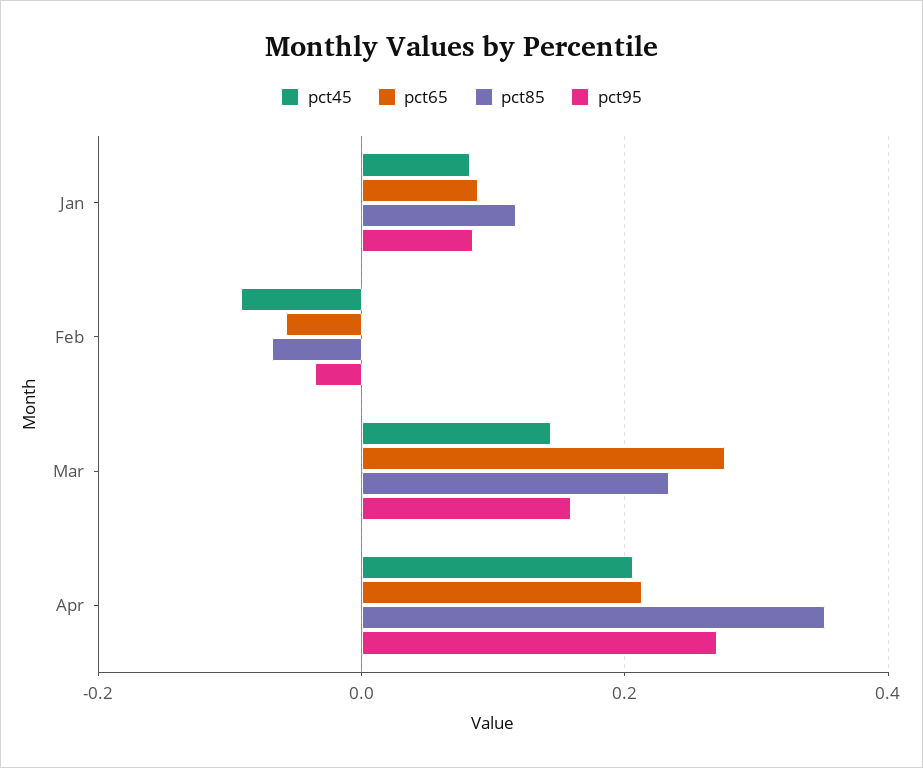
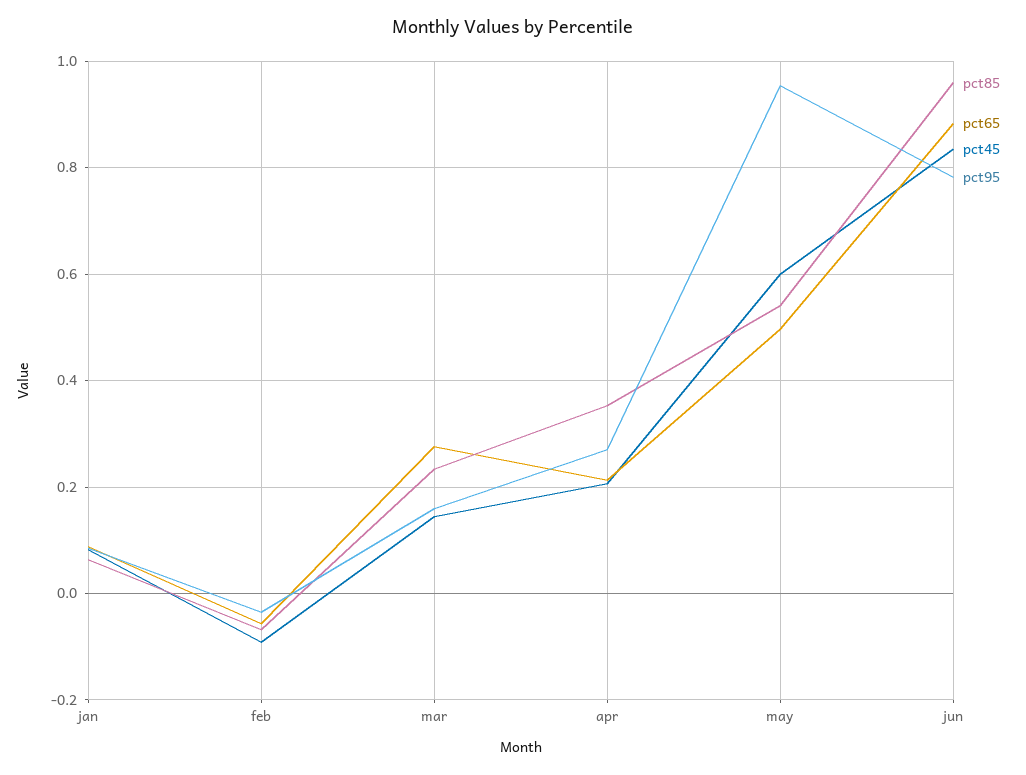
pct85, Jan: 0.12 -> 0.06
pct85, may: none -> 0.54
pct65, may: none -> 0.5
pct45, may: none -> 0.6
pct95, may: none -> 0.96
pct85, jun: none -> 0.96
pct65, jun: none -> 0.88
pct45, jun: none -> 0.84
pct95, jun: none -> 0.78

